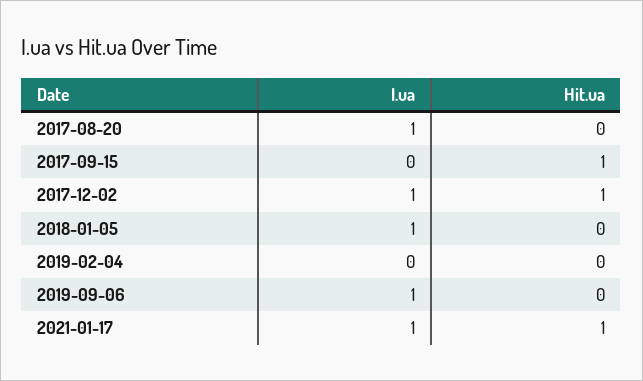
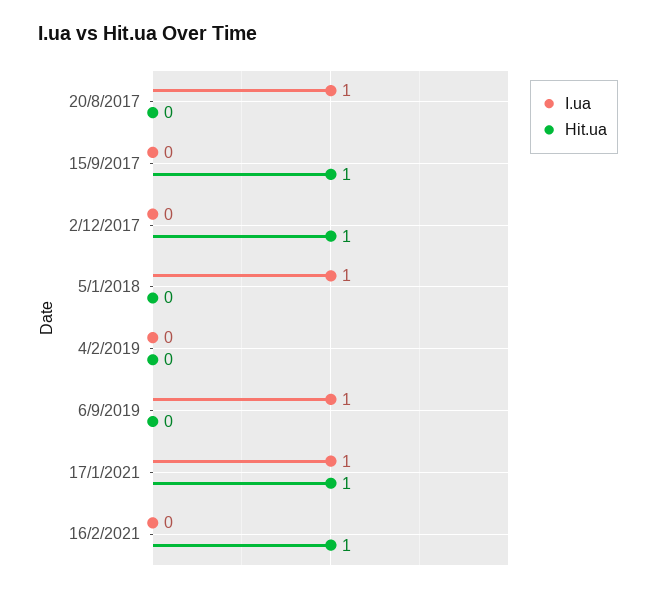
I.ua, 2017-12-02: 1 -> 0
I.ua, 16/2/2021: none -> 0
Hit.ua, 16/2/2021: none -> 1

